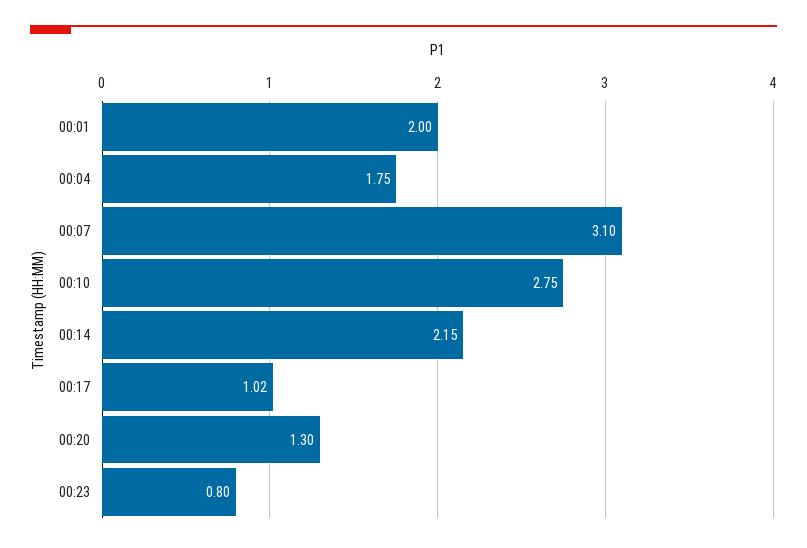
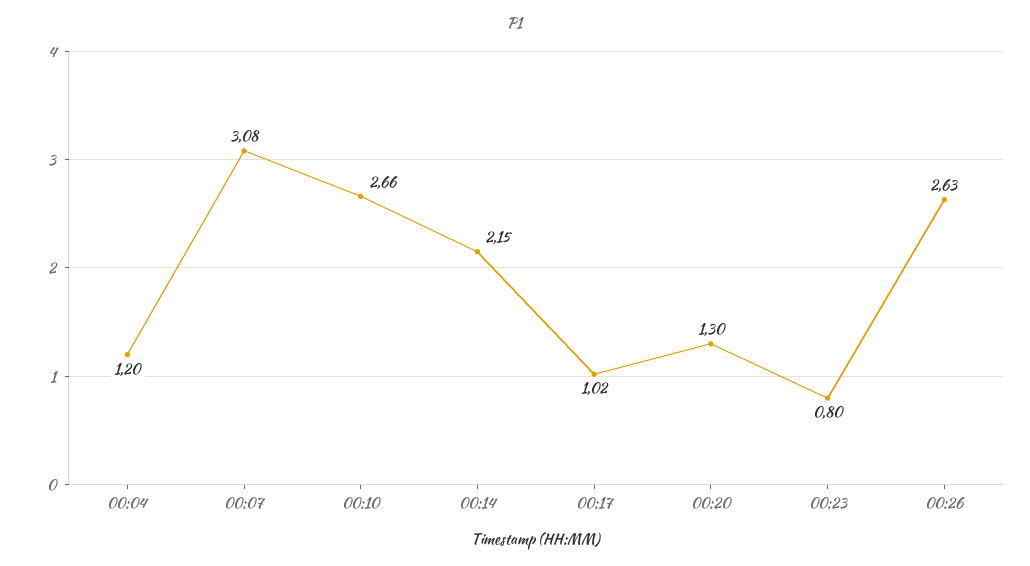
00:01: 2 -> none
00:04: 1.75 -> 1.2
00:07: 3.1 -> 3.08
00:10: 2.75 -> 2.66
00:26: none -> 2.63

